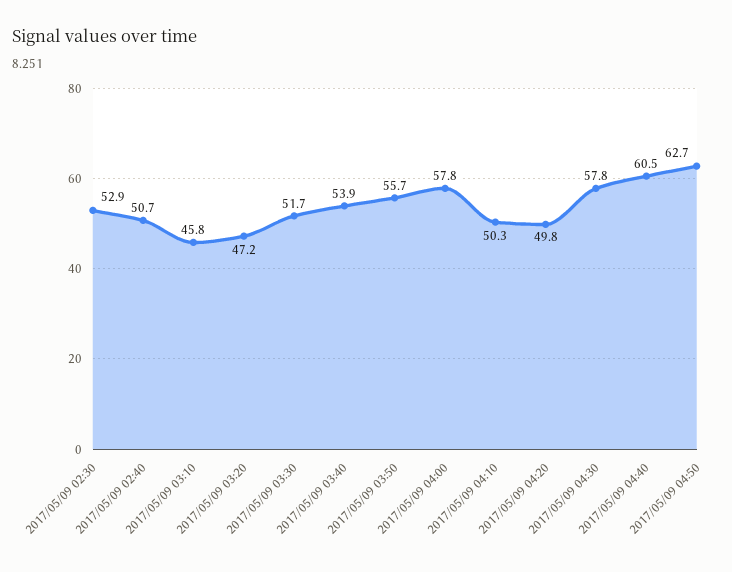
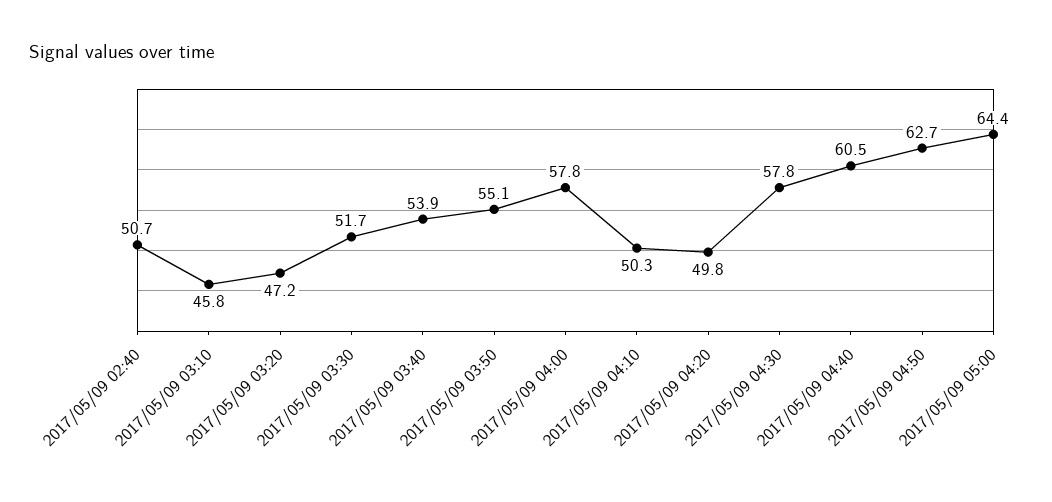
2017/05/09 02:30: 52.9 -> none
2017/05/09 03:50: 55.7 -> 55.1
2017/05/09 05:00: none -> 64.4

